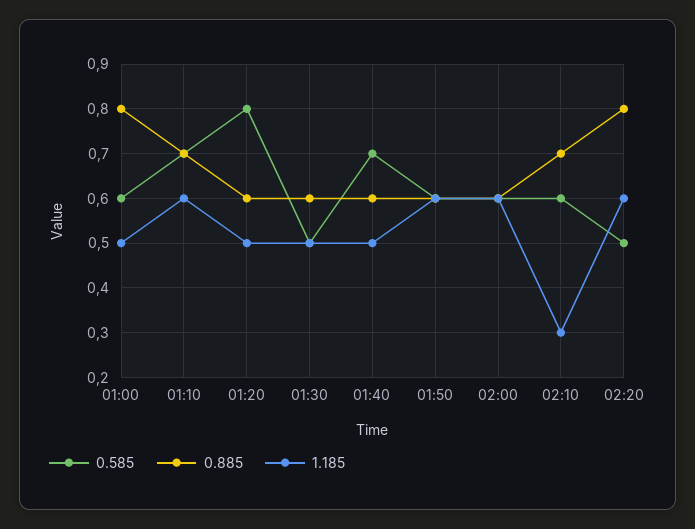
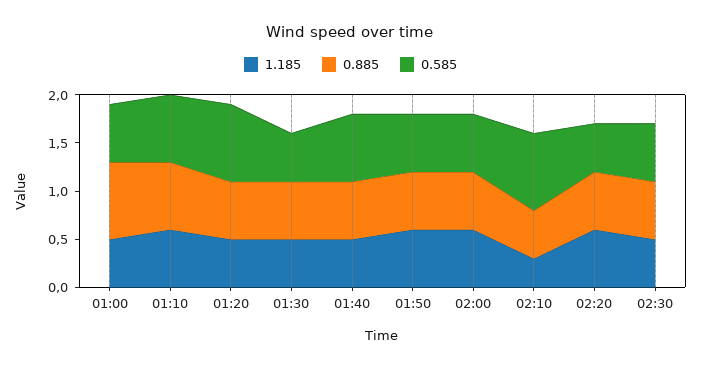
0.585, 02:10: 0.6 -> 0.8
0.885, 02:10: 0.7 -> 0.5
0.885, 02:20: 0.8 -> 0.6
1.185, 02:30: none -> 0.5
0.885, 02:30: none -> 0.6
0.585, 02:30: none -> 0.6

